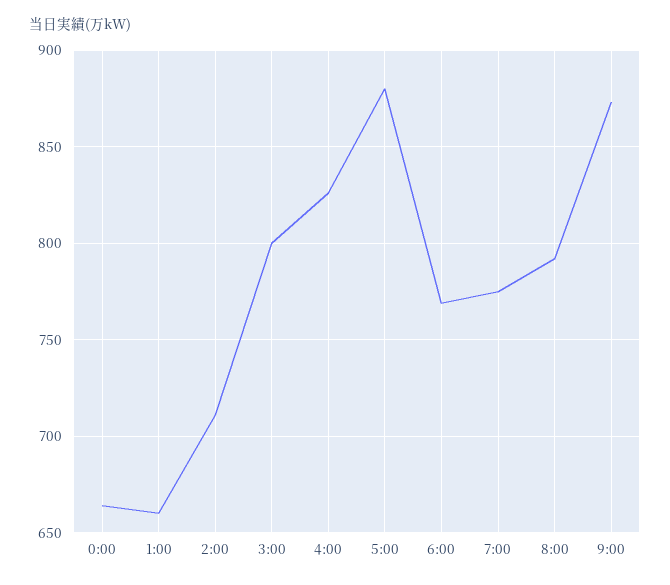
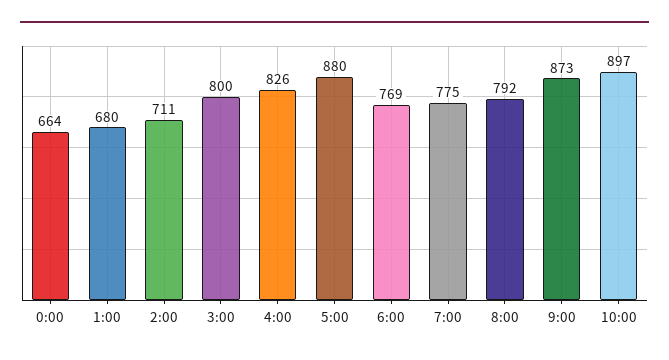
1:00: 660 -> 680
10:00: none -> 897

